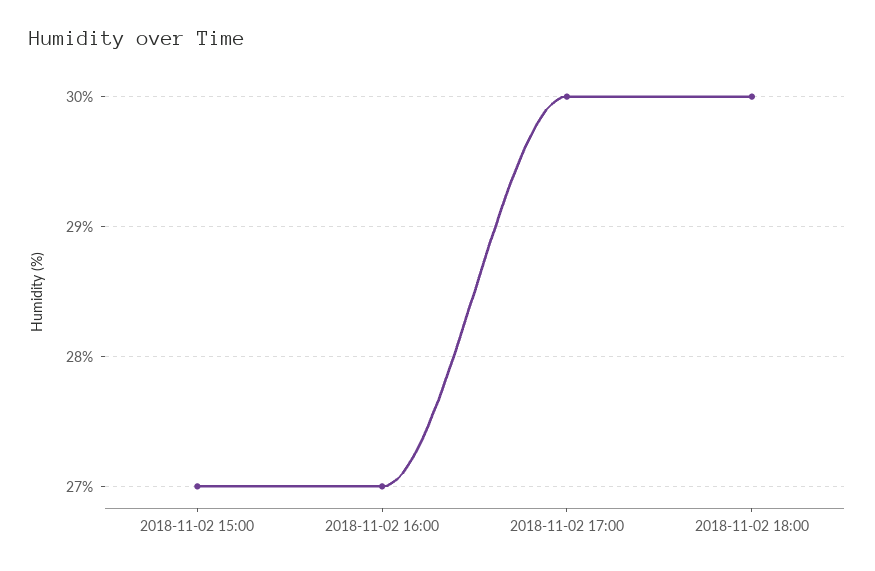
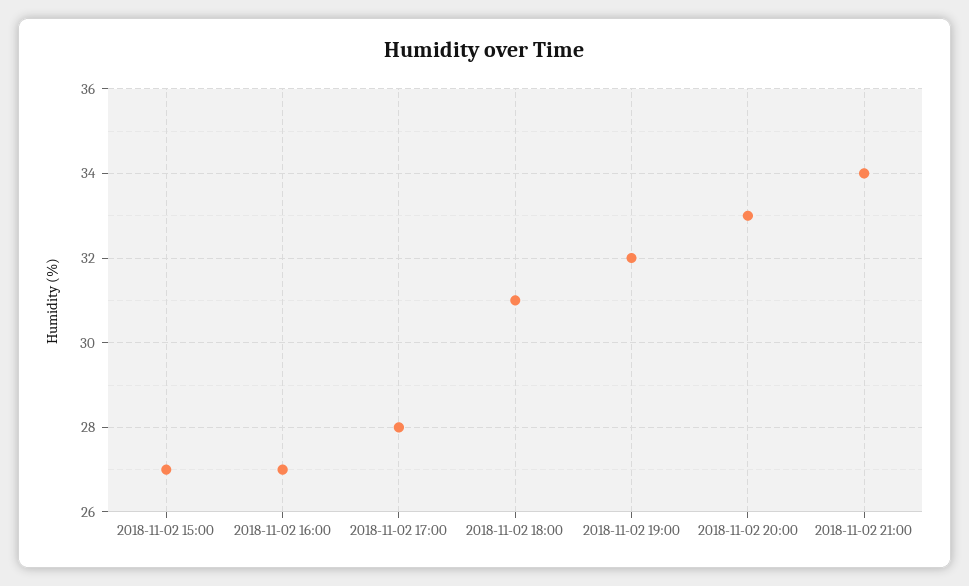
2018-11-02 17:00: 30 -> 28
2018-11-02 18:00: 30 -> 31
2018-11-02 19:00: none -> 32
2018-11-02 20:00: none -> 33
2018-11-02 21:00: none -> 34

